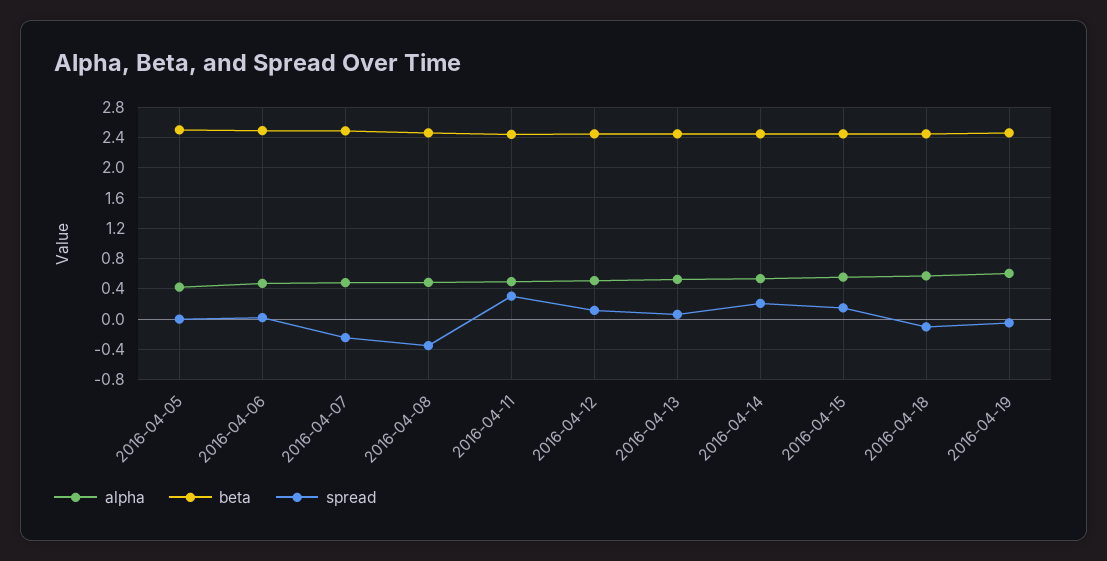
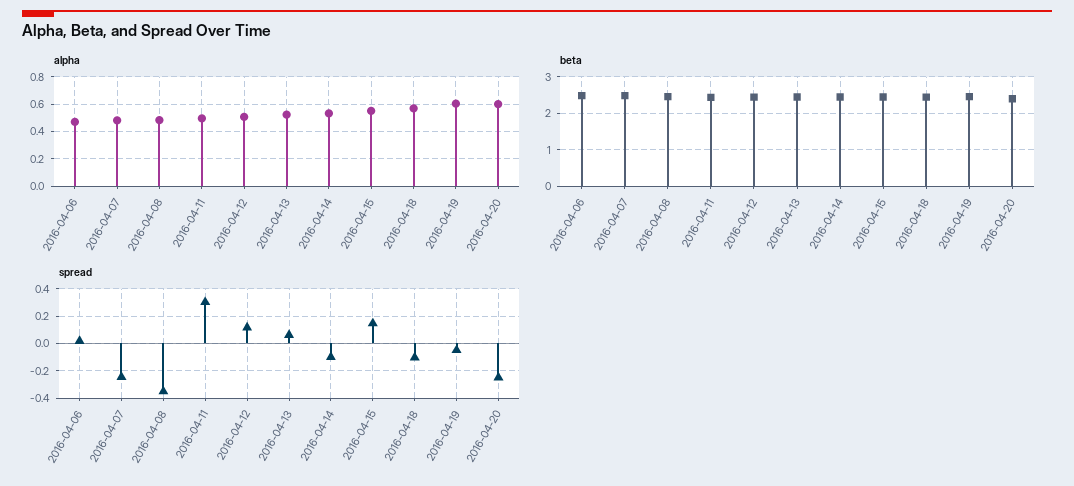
alpha, 2016-04-05: 0.4 -> none
beta, 2016-04-05: 2.5 -> none
spread, 2016-04-05: 0 -> none
spread, 2016-04-14: 0.2 -> -0.1
alpha, 2016-04-20: none -> 0.6
beta, 2016-04-20: none -> 2.4
spread, 2016-04-20: none -> -0.25

